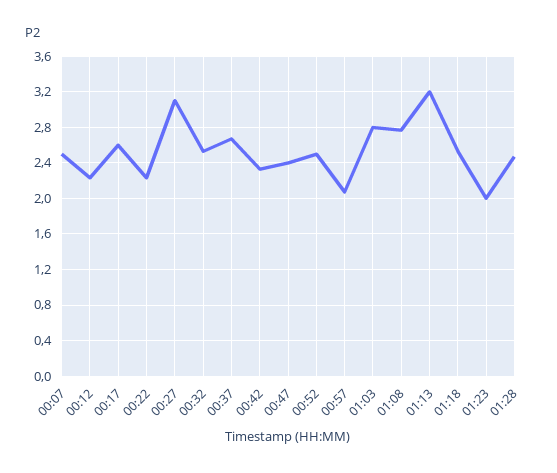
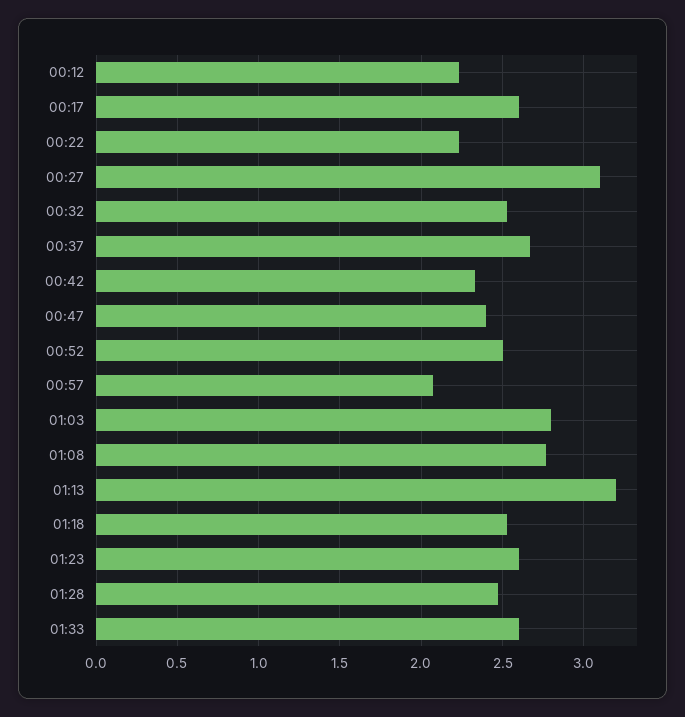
00:07: 2.5 -> none
01:23: 2 -> 2.6
01:33: none -> 2.6

